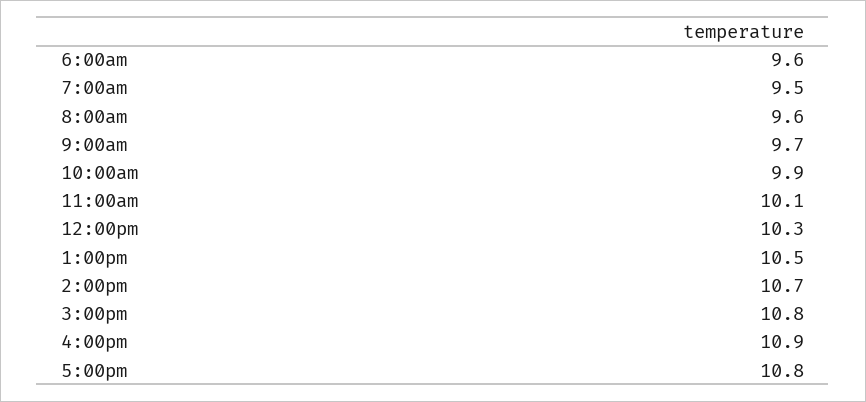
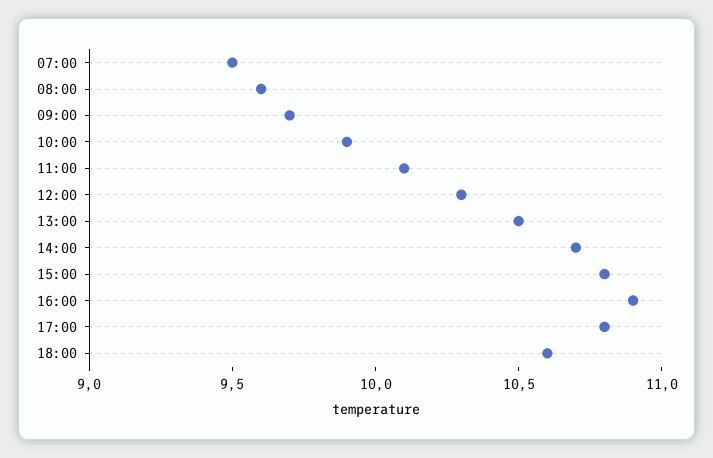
6:00am: 9.6 -> none
18:00: none -> 10.6

